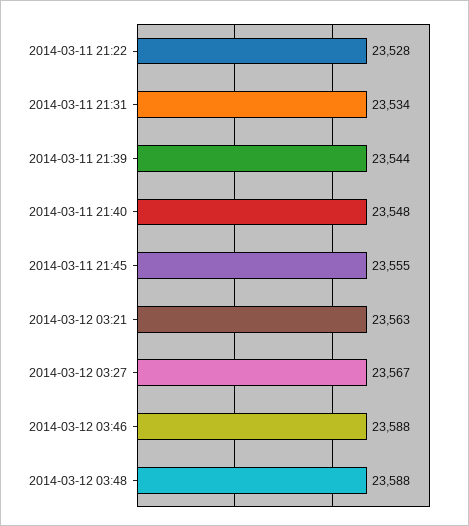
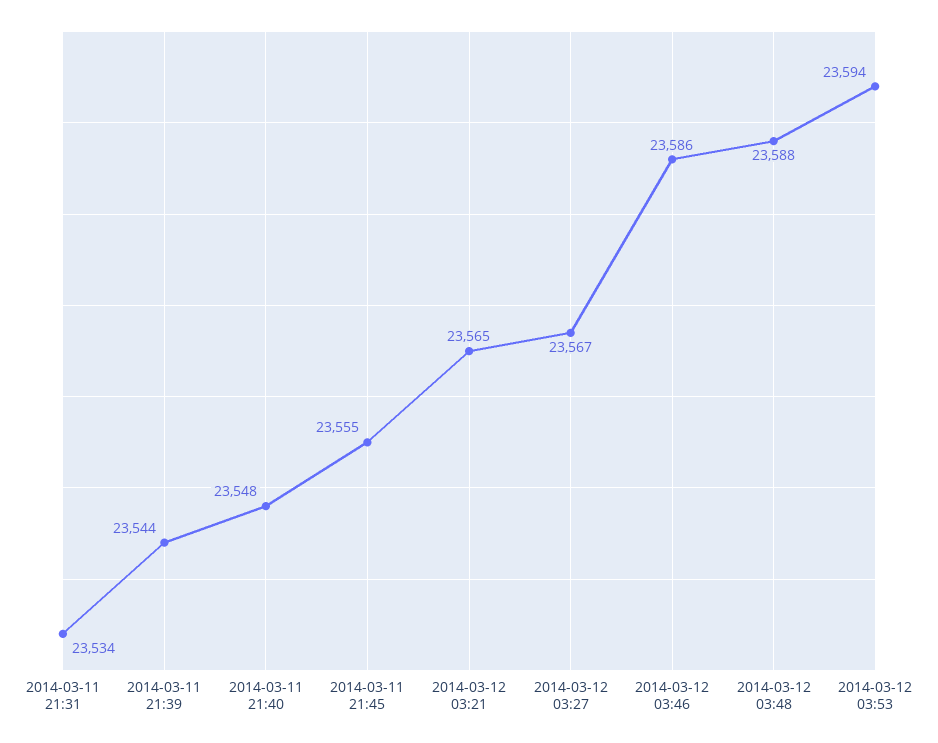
2014-03-11 21:22: 23528 -> none
2014-03-12 03:21: 23563 -> 23565
2014-03-12 03:46: 23588 -> 23586
2014-03-12 03:53: none -> 23594

